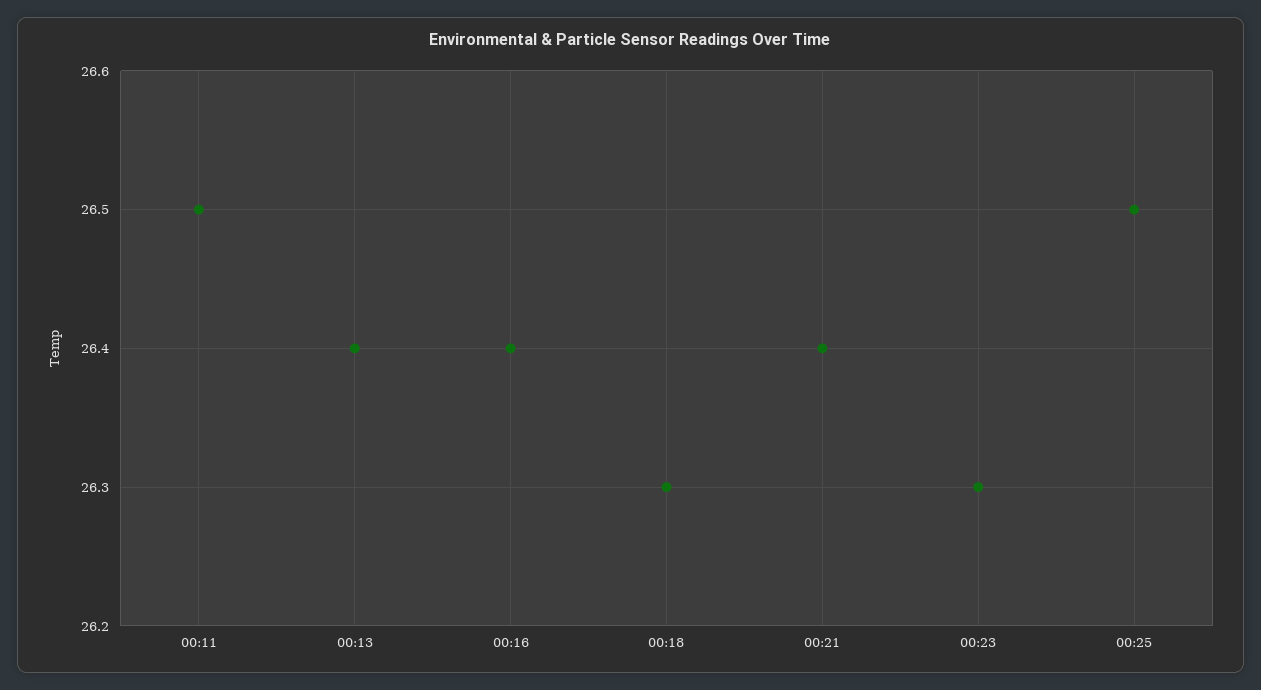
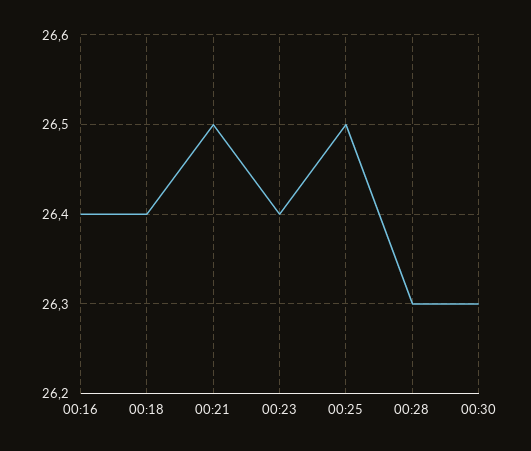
00:11: 26.5 -> none
00:13: 26.4 -> none
00:18: 26.3 -> 26.4
00:21: 26.4 -> 26.5
00:23: 26.3 -> 26.4
00:28: none -> 26.3
00:30: none -> 26.3

